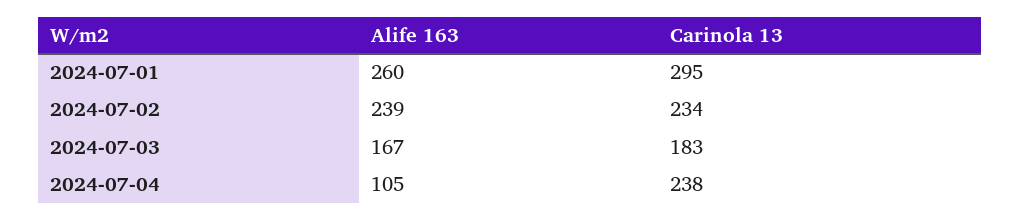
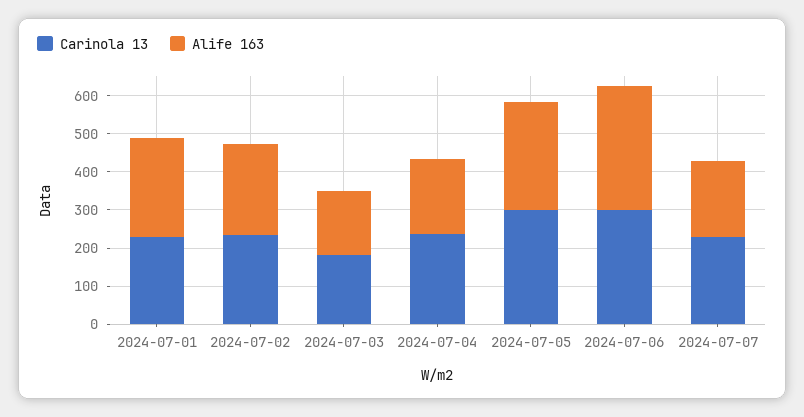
Carinola 13, 2024-07-01: 295 -> 225
Alife 163, 2024-07-04: 105 -> 200
Carinola 13, 2024-07-05: none -> 300
Alife 163, 2024-07-05: none -> 275
Carinola 13, 2024-07-06: none -> 300
Alife 163, 2024-07-06: none -> 325
Carinola 13, 2024-07-07: none -> 225
Alife 163, 2024-07-07: none -> 200

